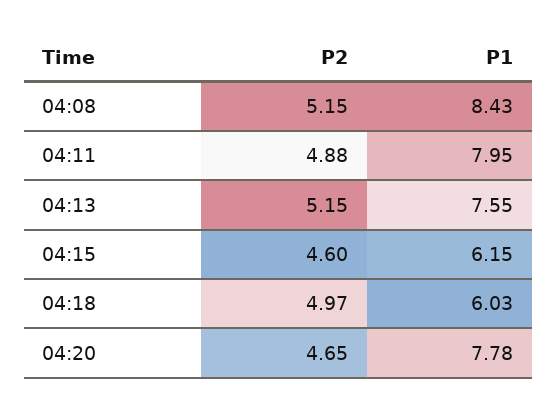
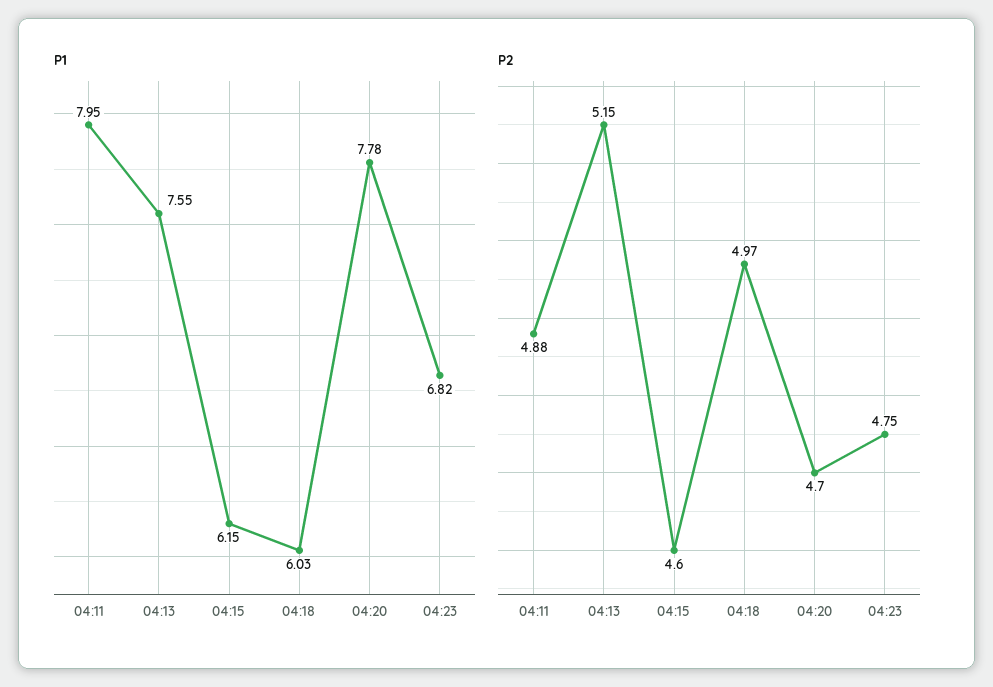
P2, 04:08: 5.15 -> none
P1, 04:08: 8.43 -> none
P2, 04:20: 4.65 -> 4.7
P1, 04:23: none -> 6.82
P2, 04:23: none -> 4.75

